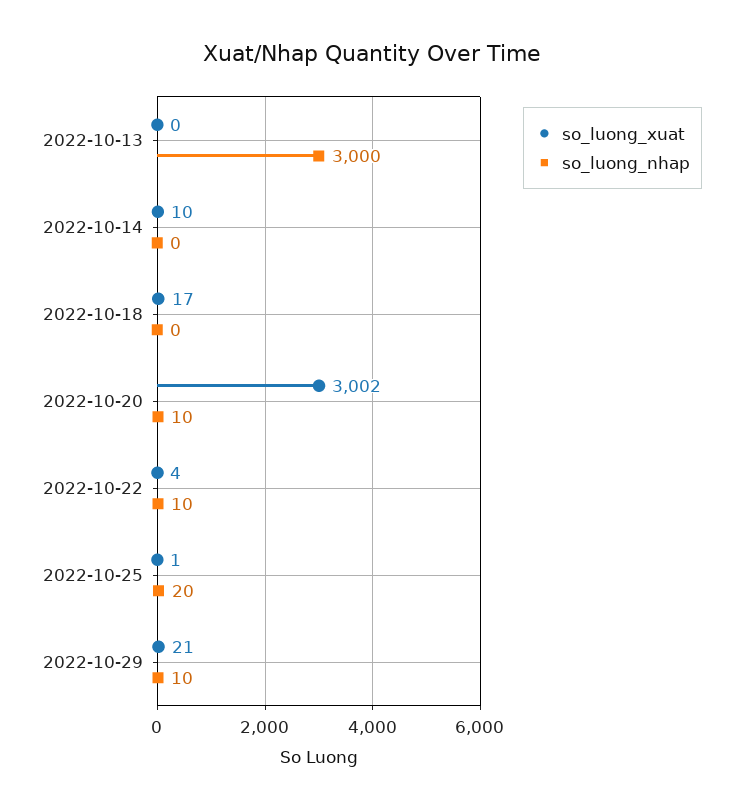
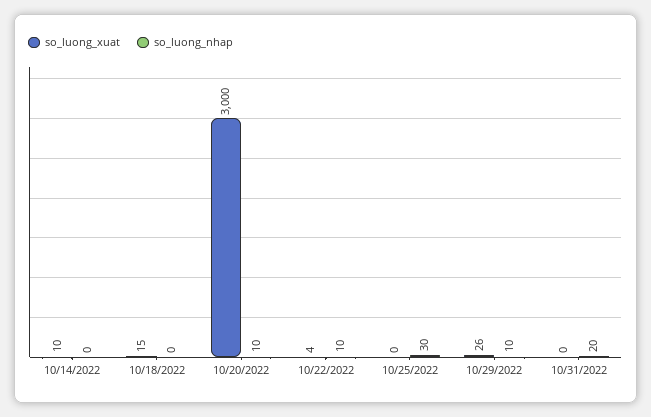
so_luong_xuat, 2022-10-13: 0 -> none
so_luong_nhap, 2022-10-13: 3000 -> none
so_luong_xuat, 2022-10-18: 17 -> 15
so_luong_xuat, 2022-10-20: 3002 -> 3000
so_luong_xuat, 2022-10-25: 1 -> 0
so_luong_nhap, 2022-10-25: 20 -> 30
so_luong_xuat, 2022-10-29: 21 -> 26
so_luong_xuat, 10/31/2022: none -> 0
so_luong_nhap, 10/31/2022: none -> 20

